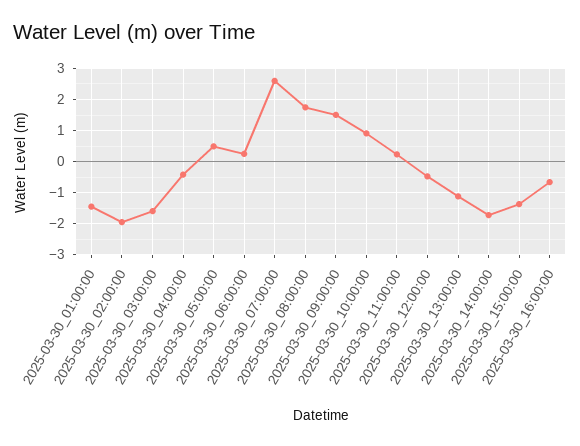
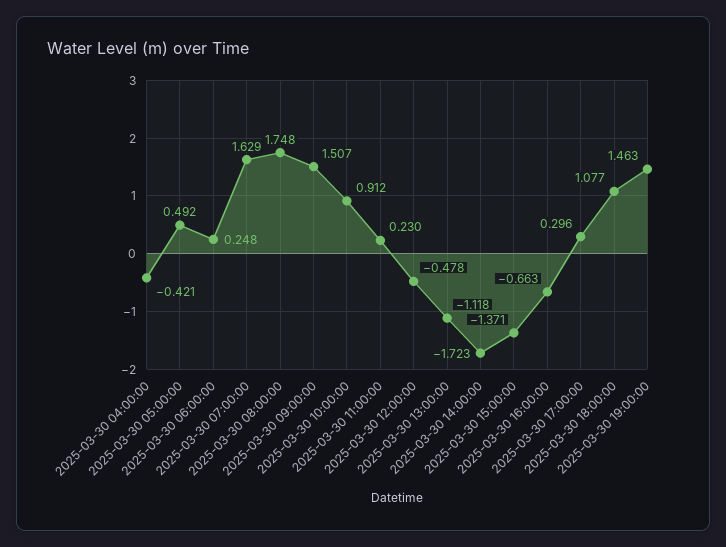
2025-03-30_01:00:00: -1.4 -> none
2025-03-30_02:00:00: -2 -> none
2025-03-30_03:00:00: -1.6 -> none
2025-03-30_07:00:00: 2.6 -> 1.629
2025-03-30 17:00:00: none -> 0.296
2025-03-30 18:00:00: none -> 1.077
2025-03-30 19:00:00: none -> 1.463

